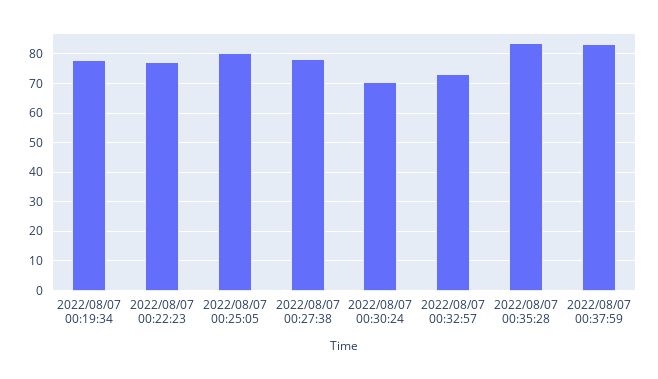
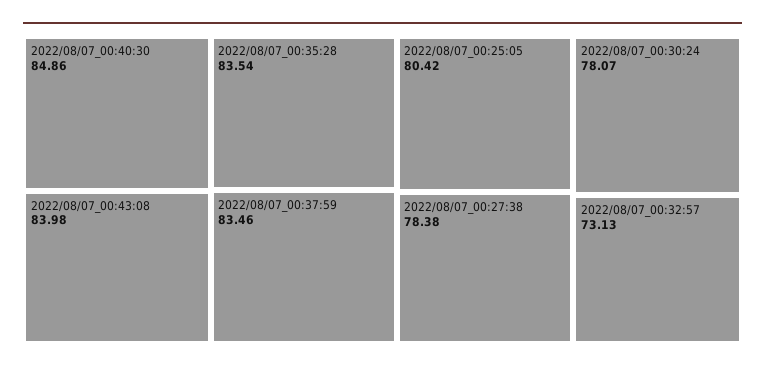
2022/08/07 00:19:34: 77.5 -> none
2022/08/07 00:22:23: 77.5 -> none
2022/08/07 00:30:24: 70 -> 78.07
2022/08/07_00:40:30: none -> 84.86
2022/08/07_00:43:08: none -> 83.98

